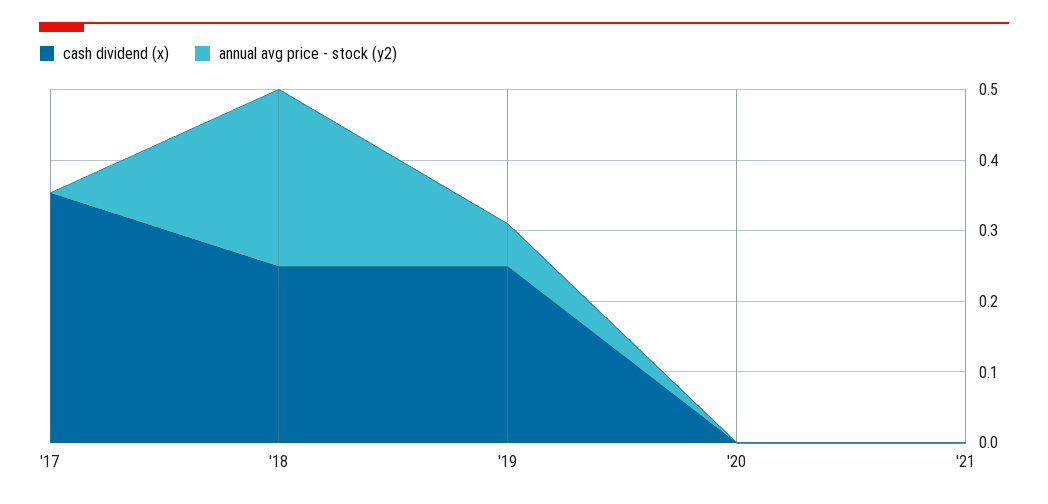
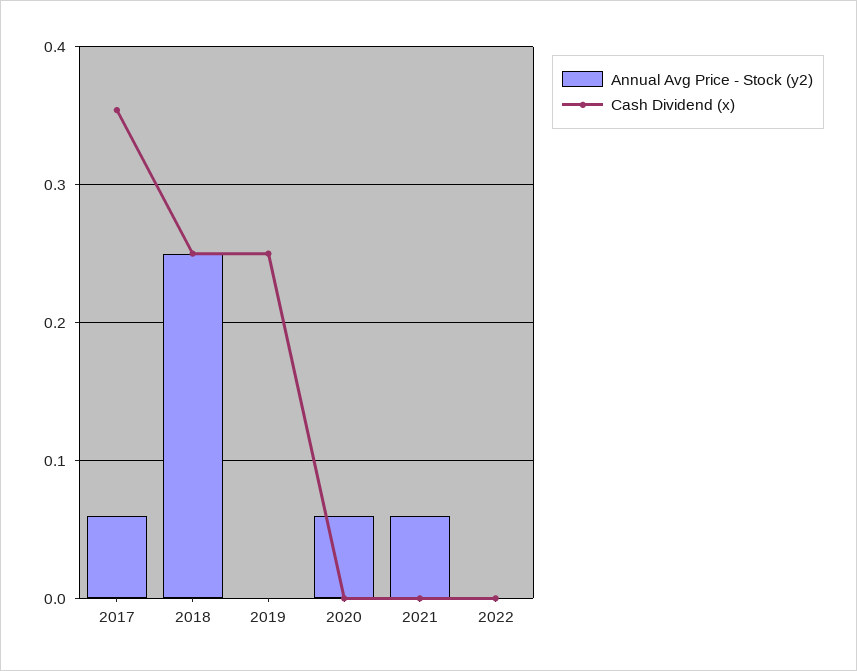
annual avg price - stock (y2), '17: 0 -> 0.06
annual avg price - stock (y2), '19: 0.06 -> 0
annual avg price - stock (y2), '20: 0 -> 0.06
annual avg price - stock (y2), '21: 0 -> 0.06
annual avg price - stock (y2), 2022: none -> 0
cash dividend (x), 2022: none -> 0

